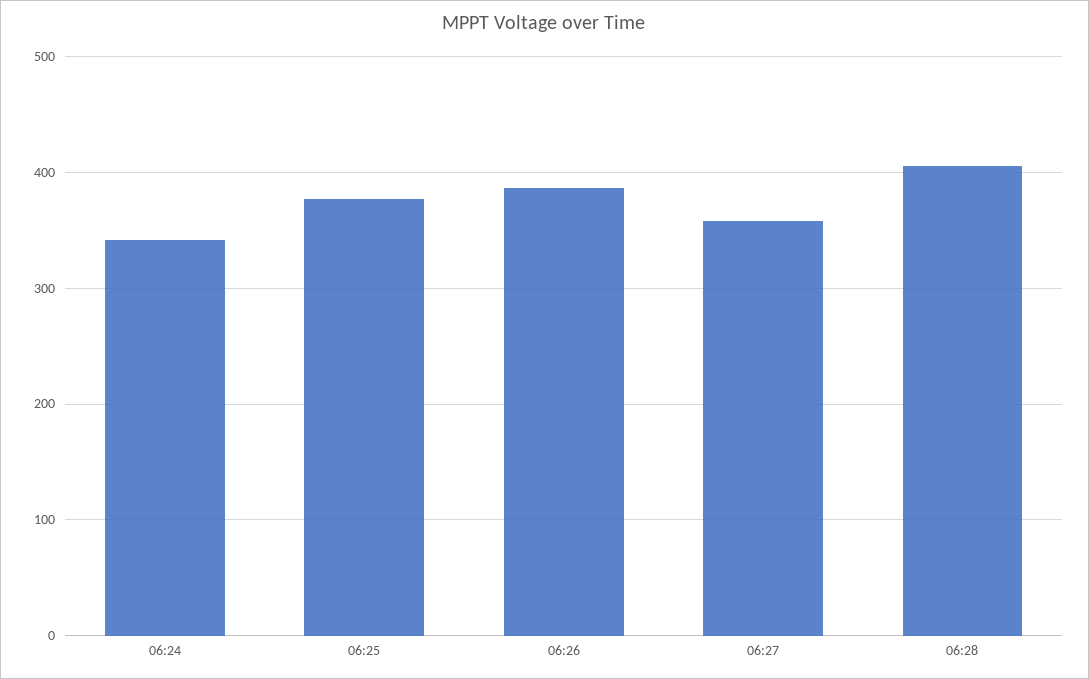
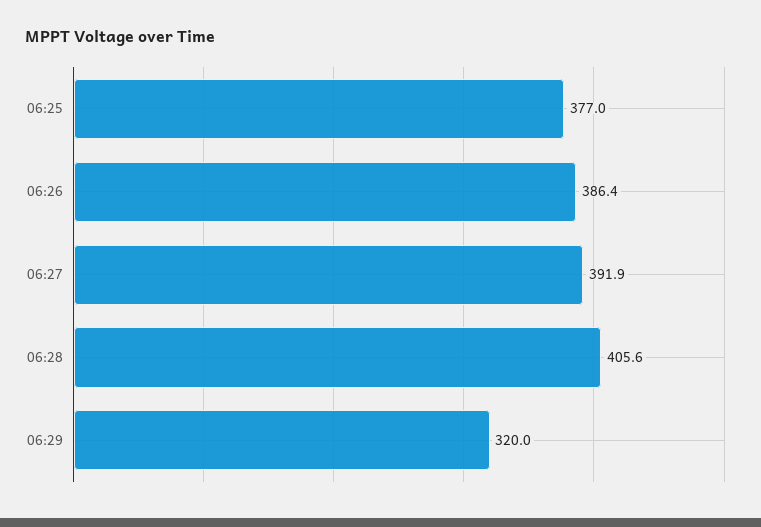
06:24: 340 -> none
06:27: 360 -> 391.9
06:29: none -> 320

